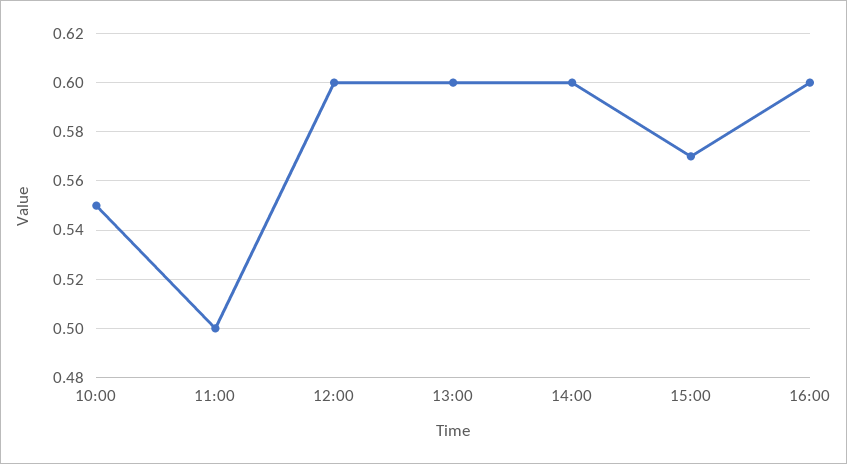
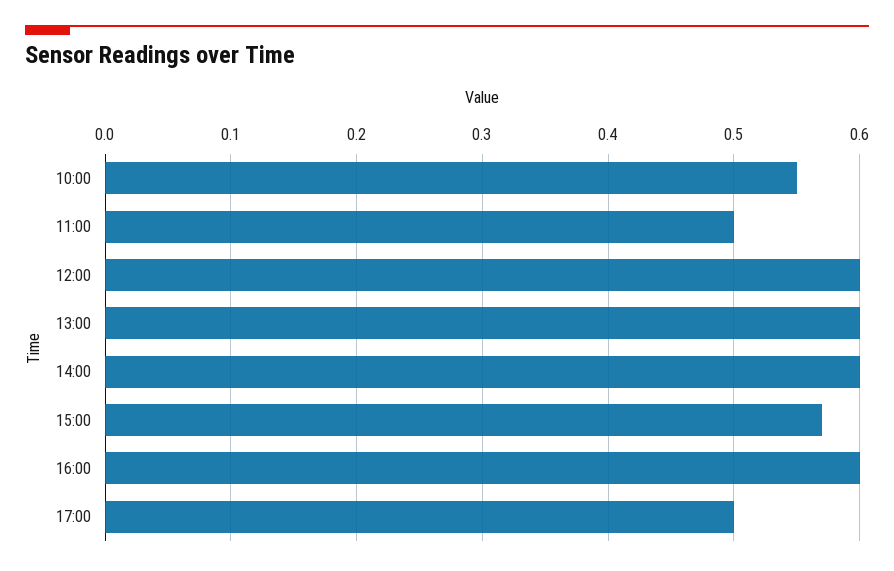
17:00: none -> 0.5

